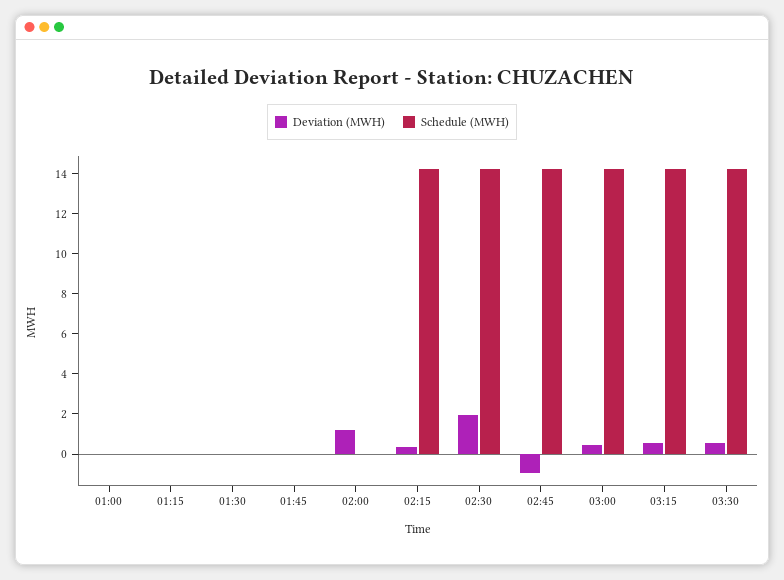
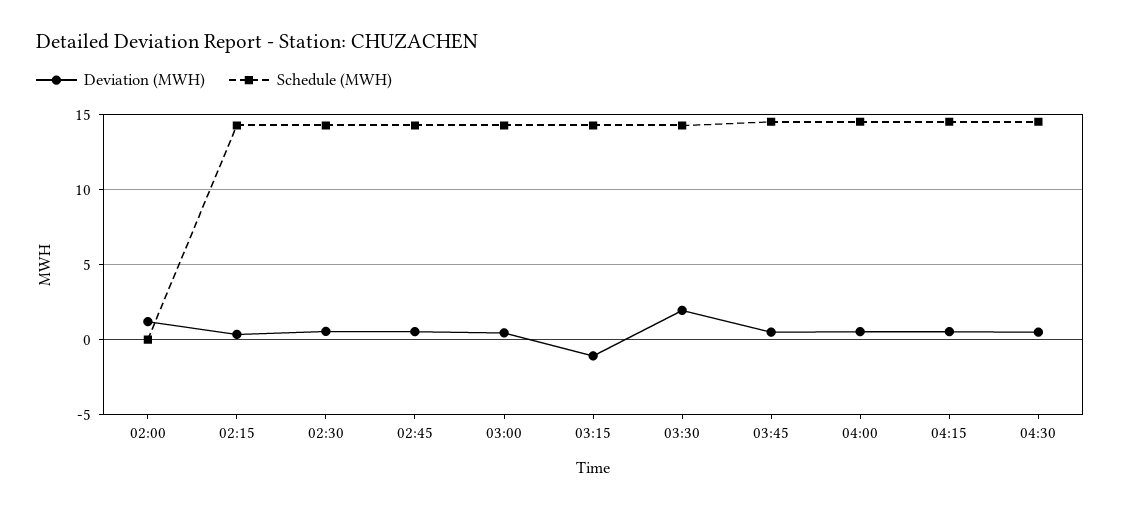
Deviation (MWH), 01:00: 0 -> none
Schedule (MWH), 01:00: 0 -> none
Deviation (MWH), 01:15: 0 -> none
Schedule (MWH), 01:15: 0 -> none
Deviation (MWH), 01:30: 0 -> none
Schedule (MWH), 01:30: 0 -> none
Deviation (MWH), 01:45: 0 -> none
Schedule (MWH), 01:45: 0 -> none
Deviation (MWH), 02:30: 2 -> 0.5
Deviation (MWH), 02:45: -1 -> 0.5
Deviation (MWH), 03:15: 0.5 -> -1
Deviation (MWH), 03:30: 0.5 -> 2
Deviation (MWH), 03:45: none -> 0.5
Schedule (MWH), 03:45: none -> 14.5
Deviation (MWH), 04:00: none -> 0.5
Schedule (MWH), 04:00: none -> 14.5
Deviation (MWH), 04:15: none -> 0.5
Schedule (MWH), 04:15: none -> 14.5
Deviation (MWH), 04:30: none -> 0.5
Schedule (MWH), 04:30: none -> 14.5

